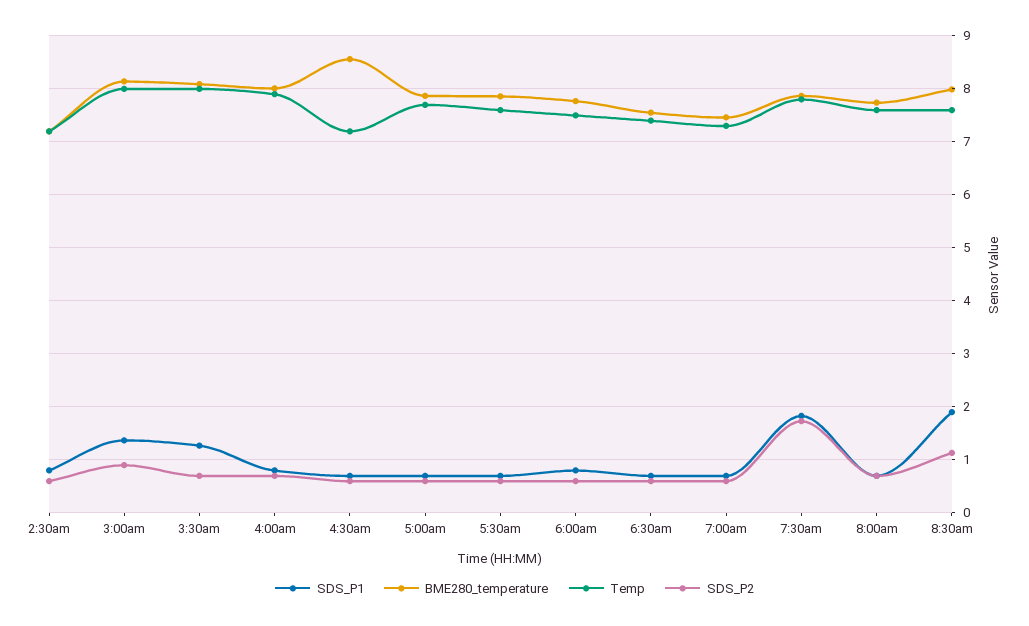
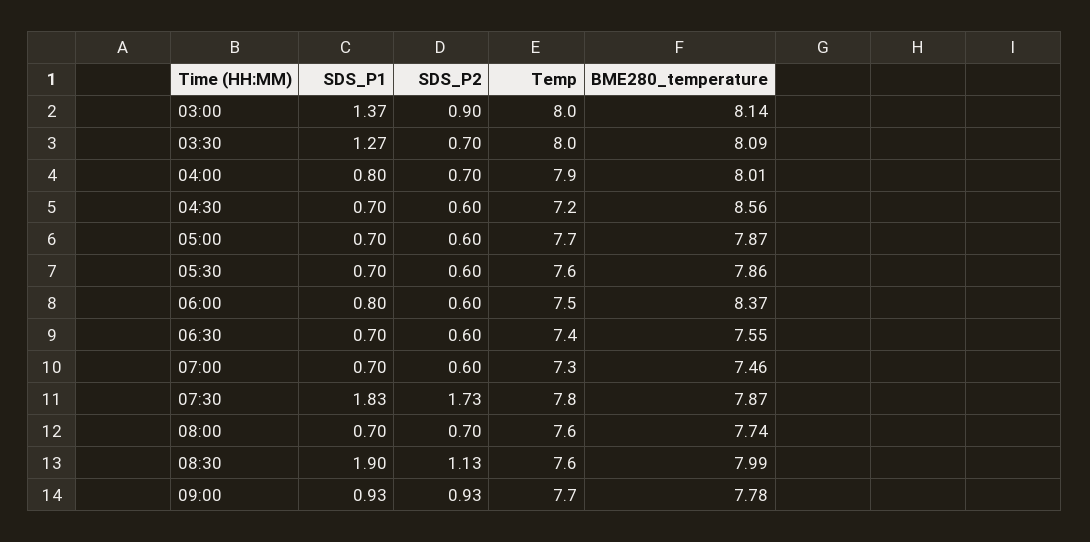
SDS_P1, 2:30am: 0.8 -> none
BME280_temperature, 2:30am: 7.2 -> none
Temp, 2:30am: 7.2 -> none
SDS_P2, 2:30am: 0.6 -> none
BME280_temperature, 6:00am: 7.8 -> 8.37
SDS_P1, 09:00: none -> 0.93
SDS_P2, 09:00: none -> 0.93
Temp, 09:00: none -> 7.7
BME280_temperature, 09:00: none -> 7.78

